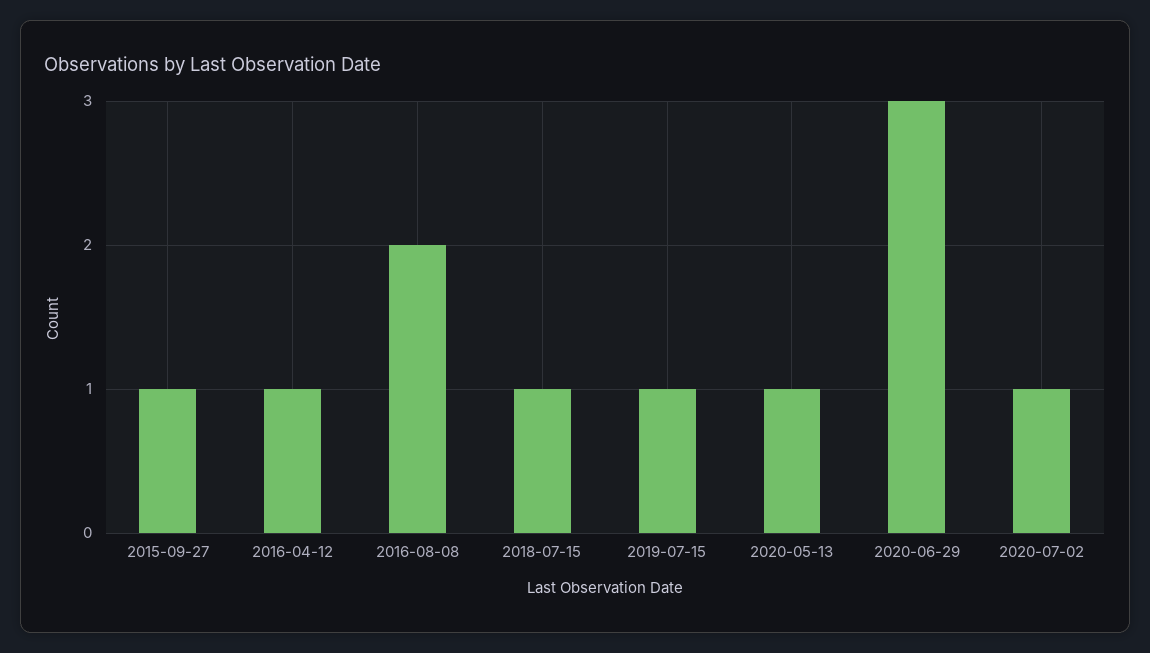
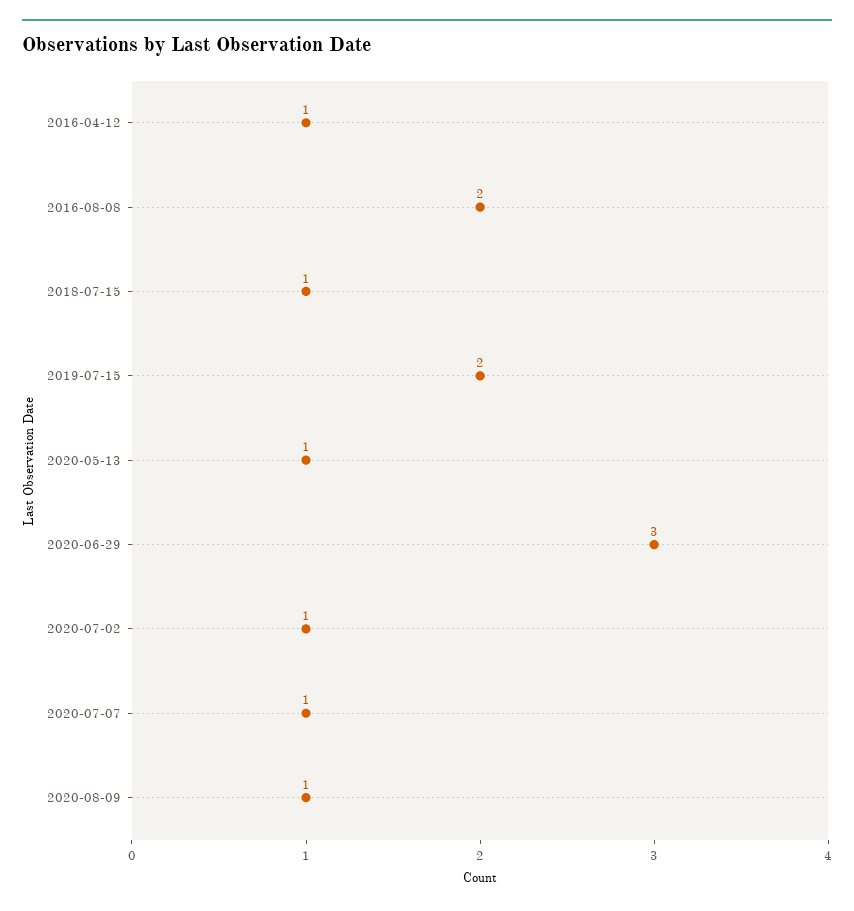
2015-09-27: 1 -> none
2019-07-15: 1 -> 2
2020-07-07: none -> 1
2020-08-09: none -> 1

